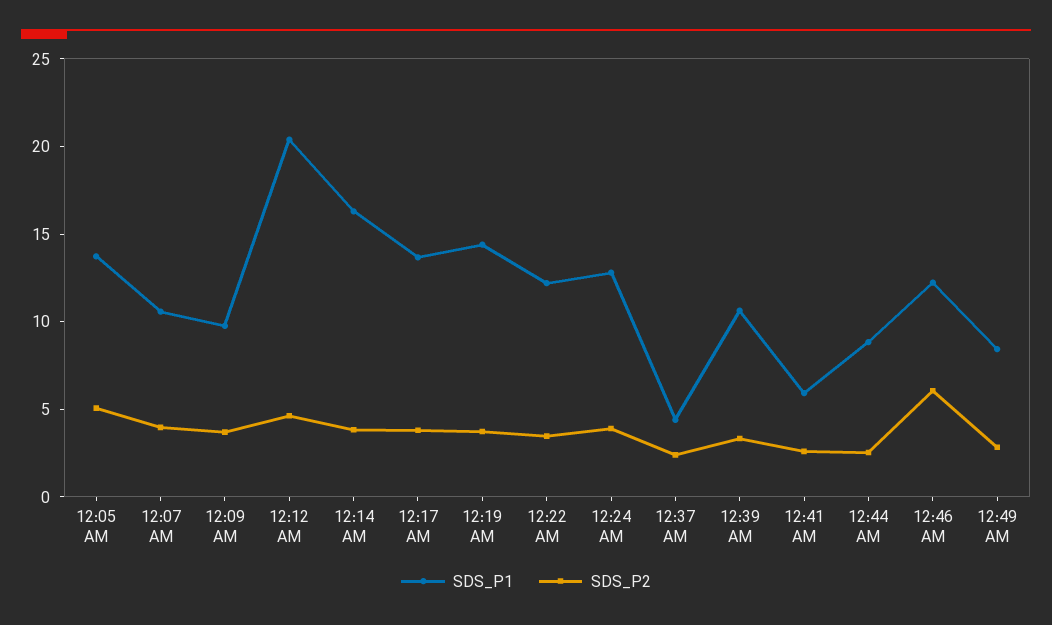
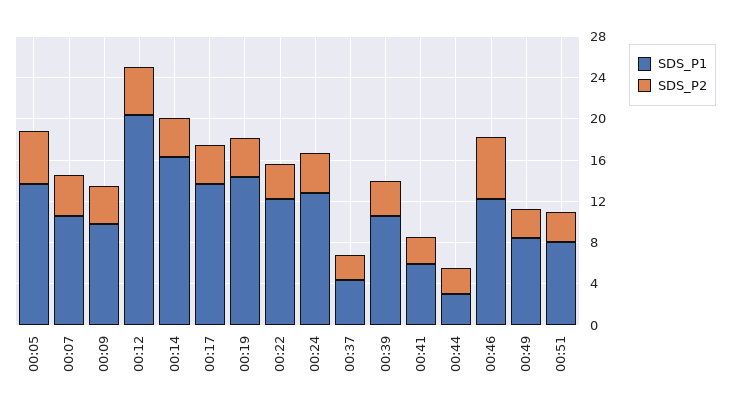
SDS_P1, 12:44 AM: 9 -> 3
SDS_P1, 00:51: none -> 8
SDS_P2, 00:51: none -> 3

